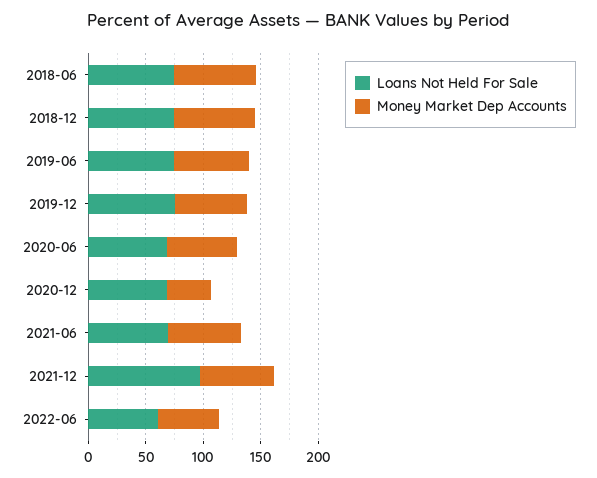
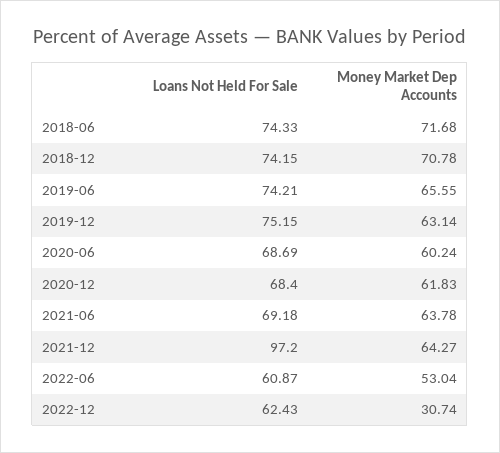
Money Market Dep Accounts, 2020-12: 40 -> 61.83
Loans Not Held For Sale, 2022-12: none -> 62.43
Money Market Dep Accounts, 2022-12: none -> 30.74

